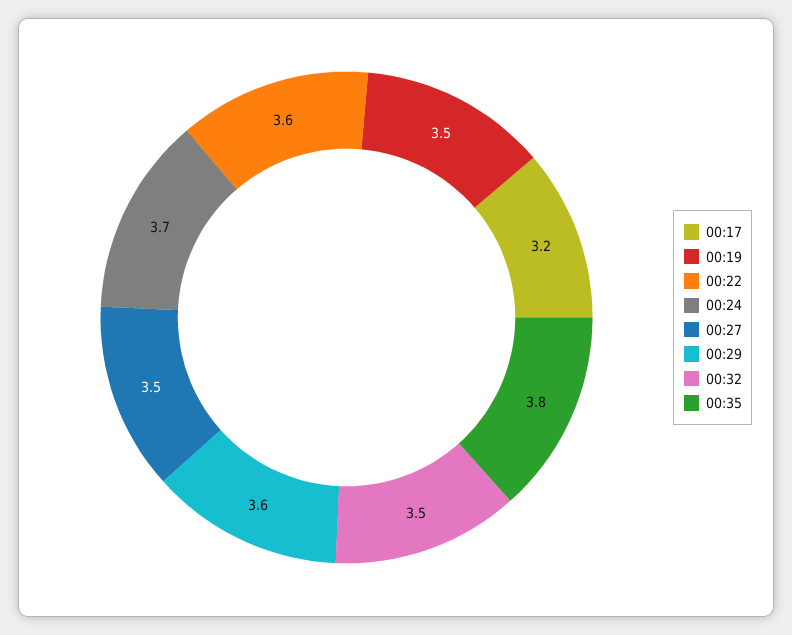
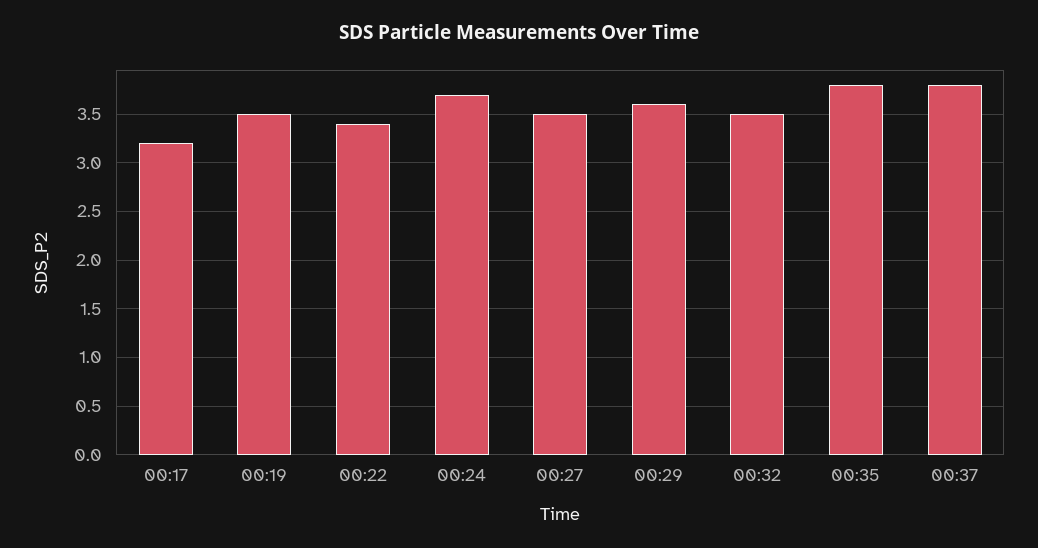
00:22: 3.6 -> 3.4
00:37: none -> 3.8

